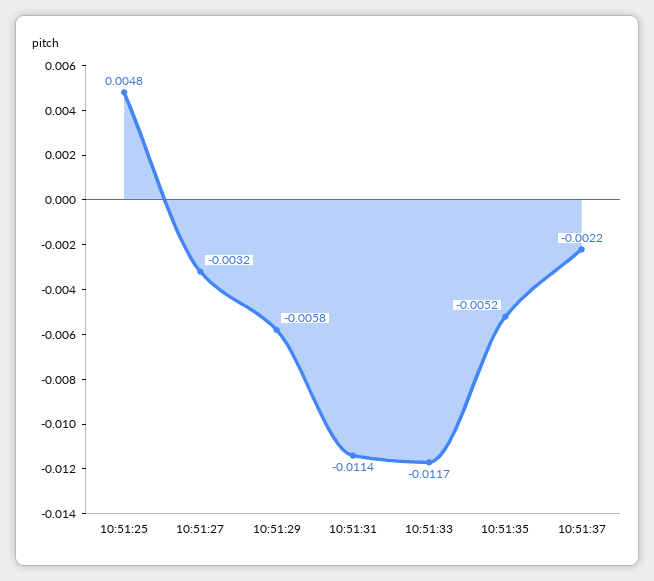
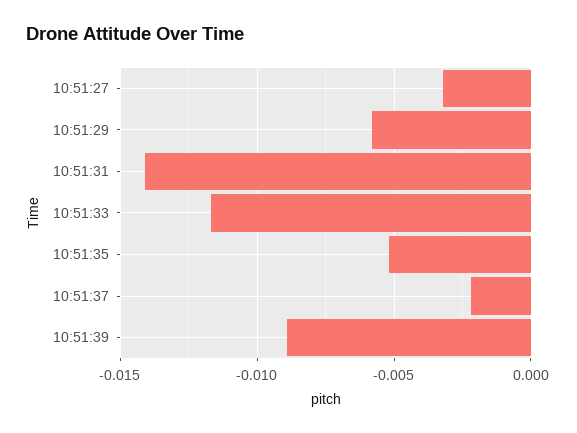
10:51:25: 0.0048 -> none
10:51:31: -0.0114 -> -0.014
10:51:39: none -> -0.009

